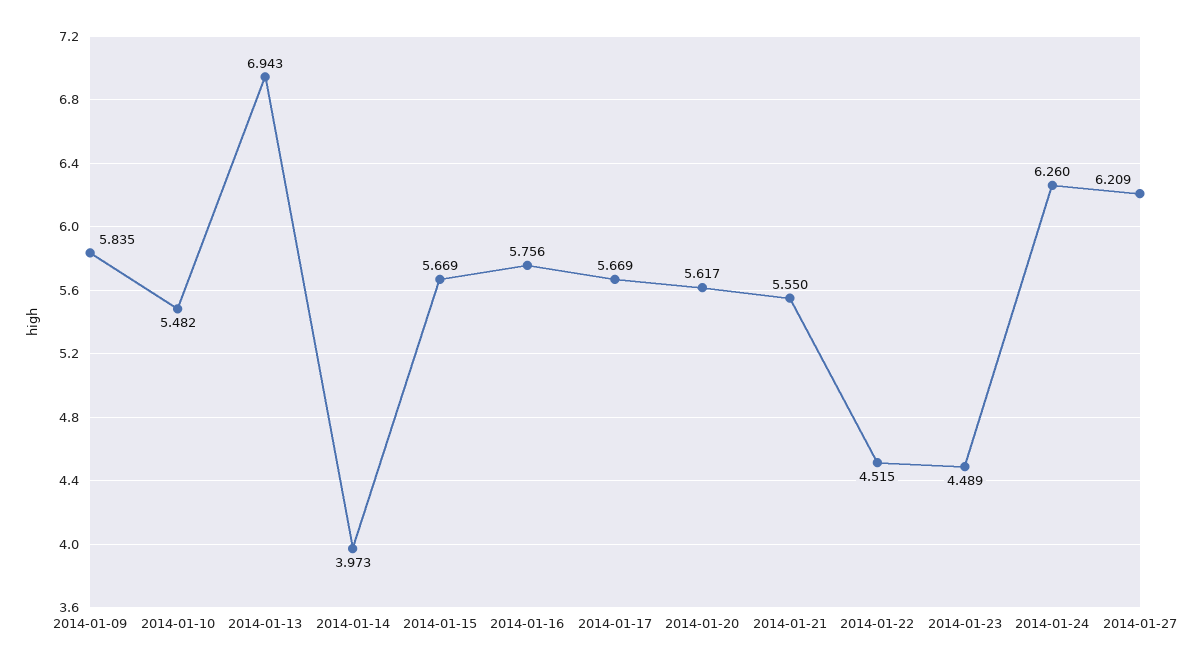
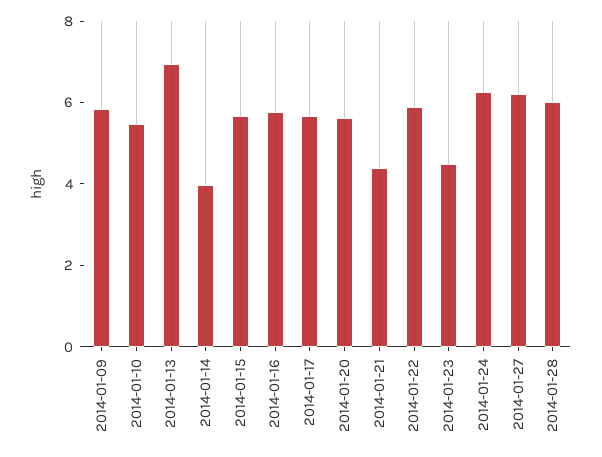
2014-01-21: 5.55 -> 4.5
2014-01-22: 4.515 -> 6
2014-01-28: none -> 6

